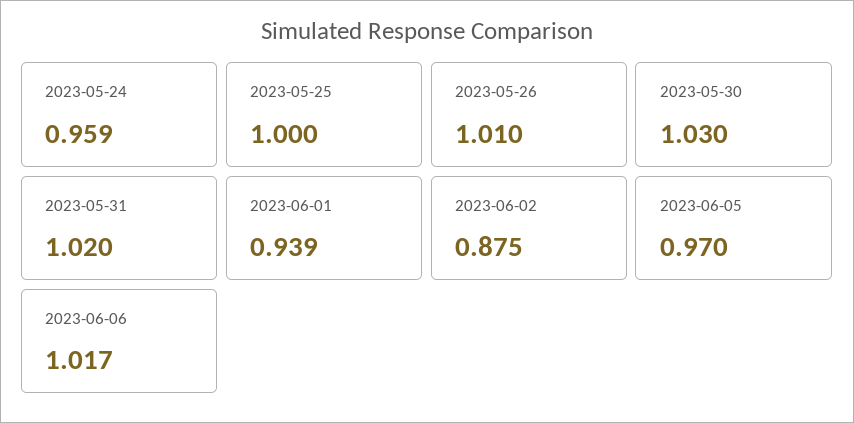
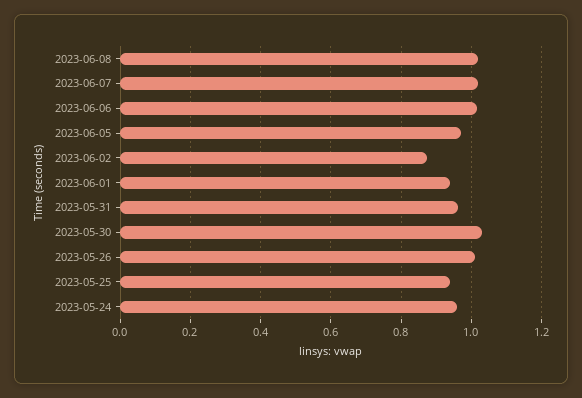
2023-05-25: 1 -> 0.94
2023-05-31: 1.02 -> 0.96
2023-06-08: none -> 1.02
2023-06-07: none -> 1.02

